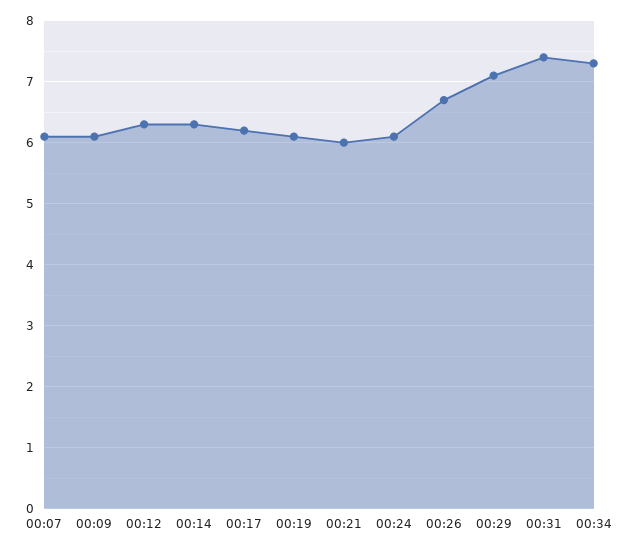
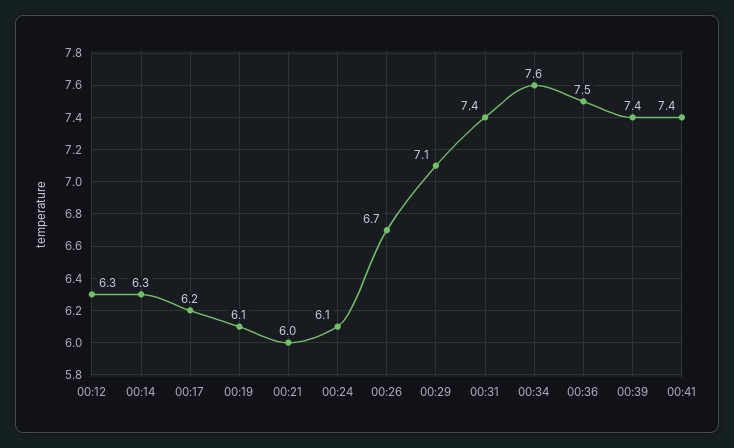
00:07: 6.1 -> none
00:09: 6.1 -> none
00:34: 7.3 -> 7.6
00:36: none -> 7.5
00:39: none -> 7.4
00:41: none -> 7.4

